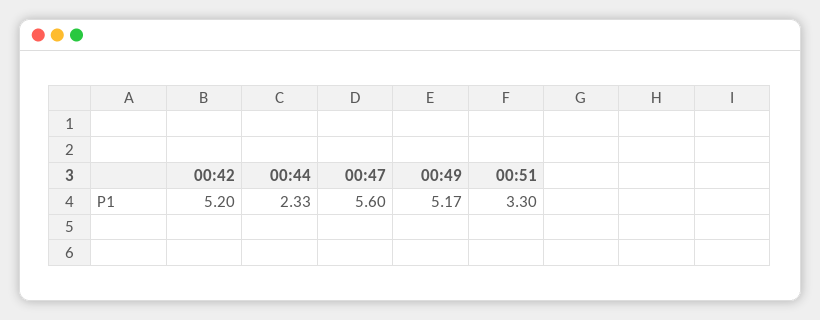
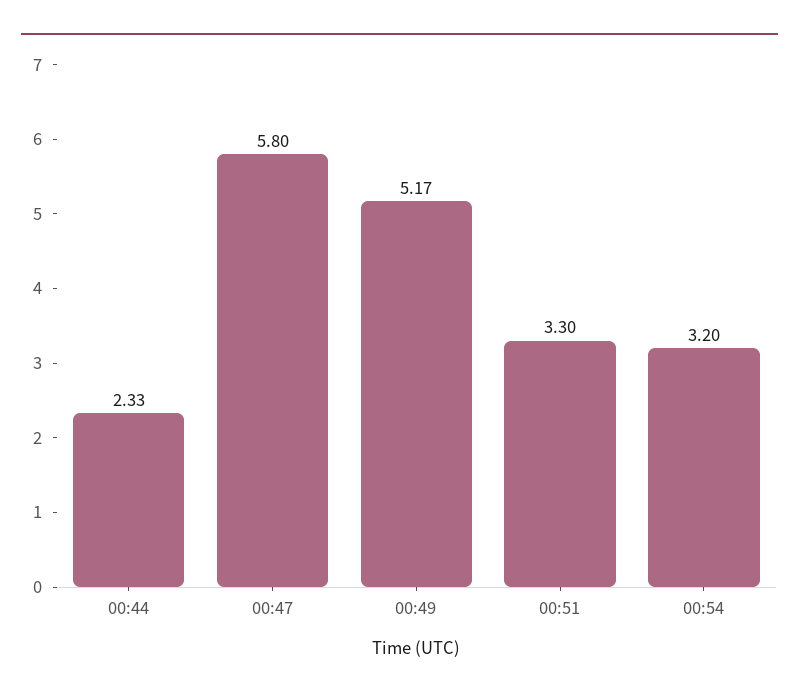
00:42: 5.2 -> none
00:47: 5.6 -> 5.8
00:54: none -> 3.2

